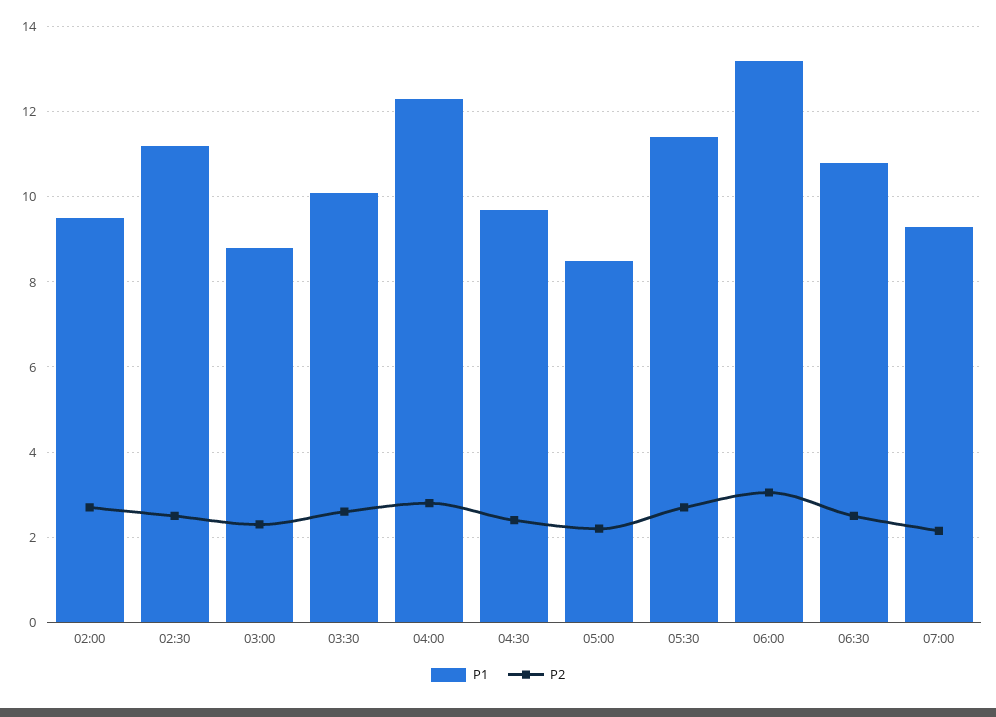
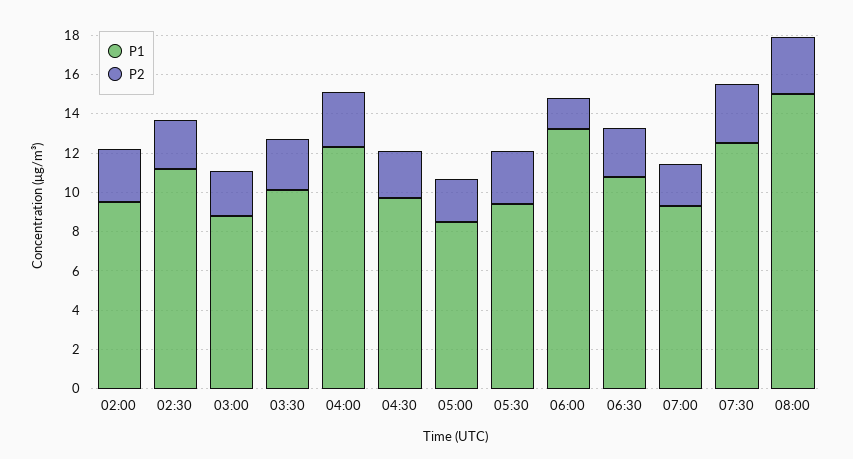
P1, 05:30: 11.4 -> 9.5
P2, 06:00: 3 -> 1.5
P1, 07:30: none -> 12.5
P2, 07:30: none -> 3
P1, 08:00: none -> 15
P2, 08:00: none -> 3

